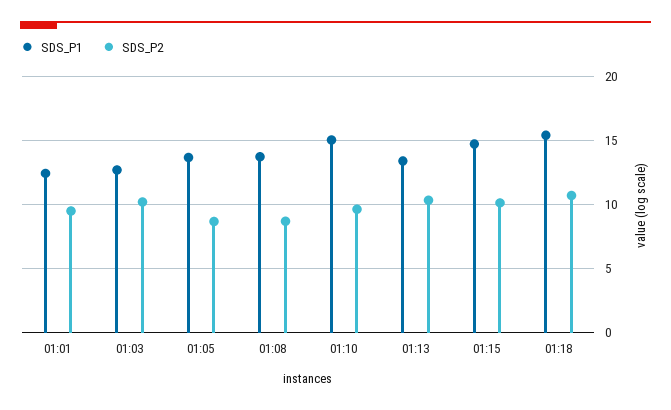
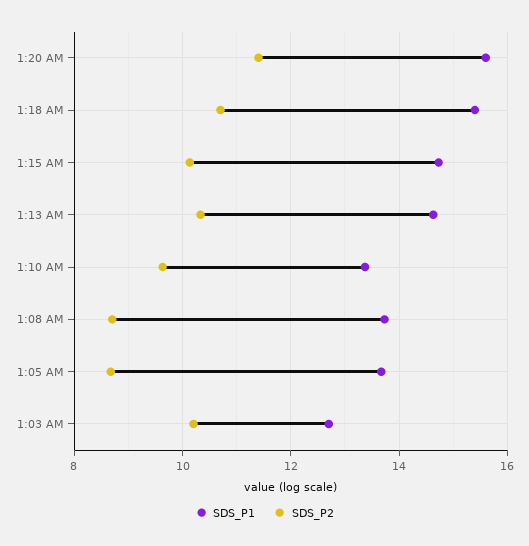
SDS_P1, 01:01: 12.5 -> none
SDS_P2, 01:01: 9.5 -> none
SDS_P1, 01:10: 15 -> 13.4
SDS_P1, 01:13: 13.5 -> 14.6
SDS_P1, 1:20 AM: none -> 15.6
SDS_P2, 1:20 AM: none -> 11.4

